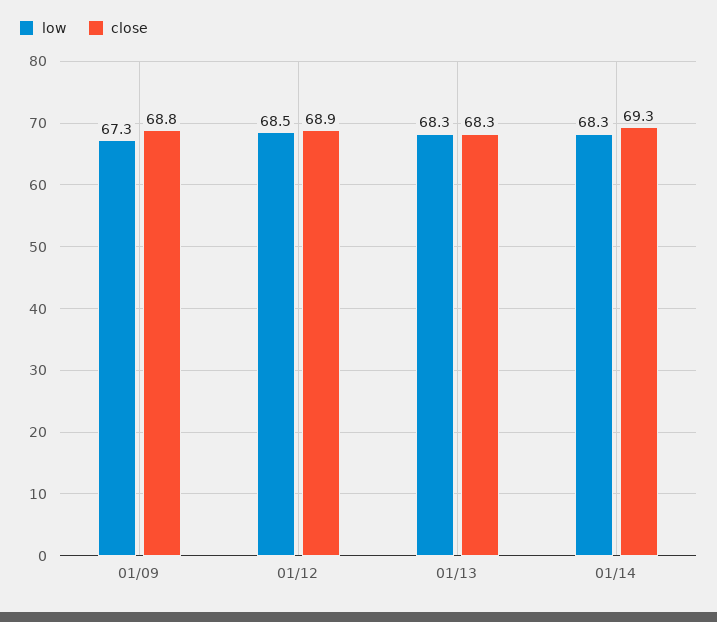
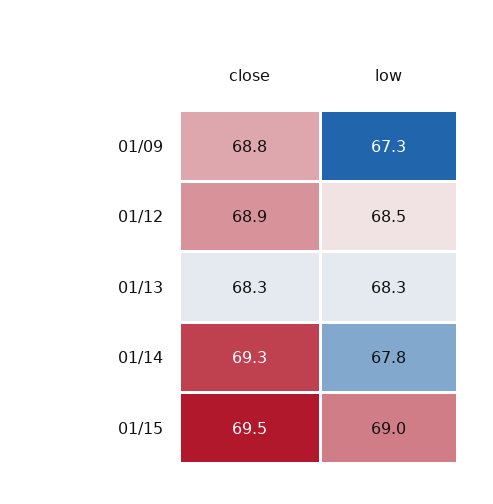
low, 01/14: 68.3 -> 67.8
close, 01/15: none -> 69.5
low, 01/15: none -> 69

